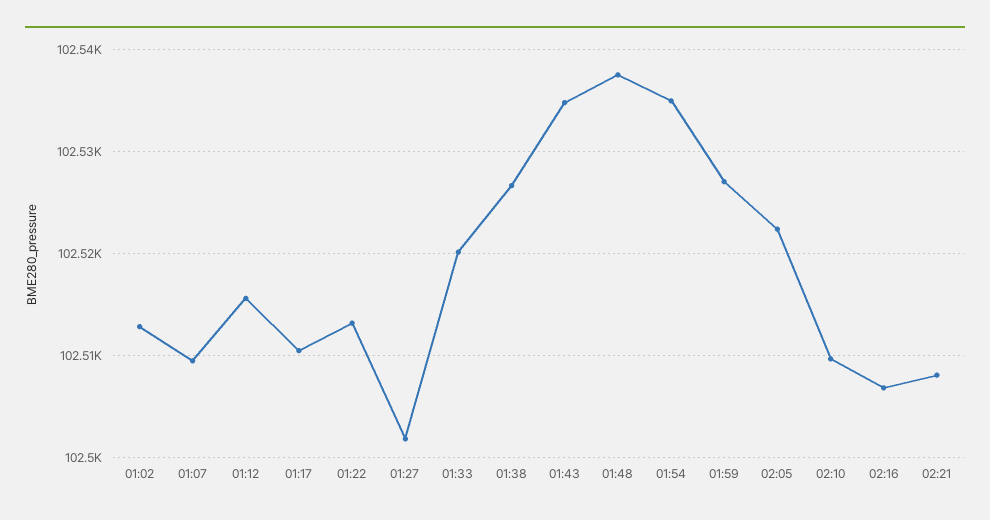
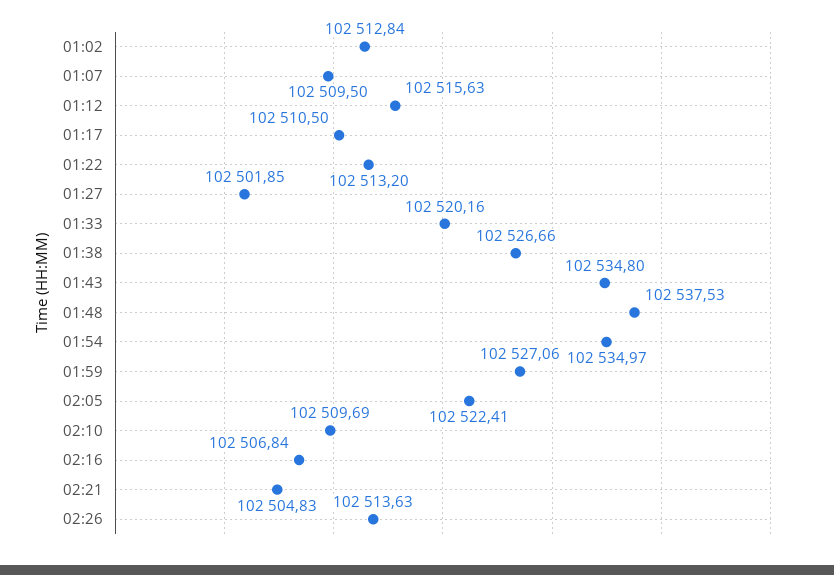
02:21: 102508 -> 102504.83
02:26: none -> 102513.63

